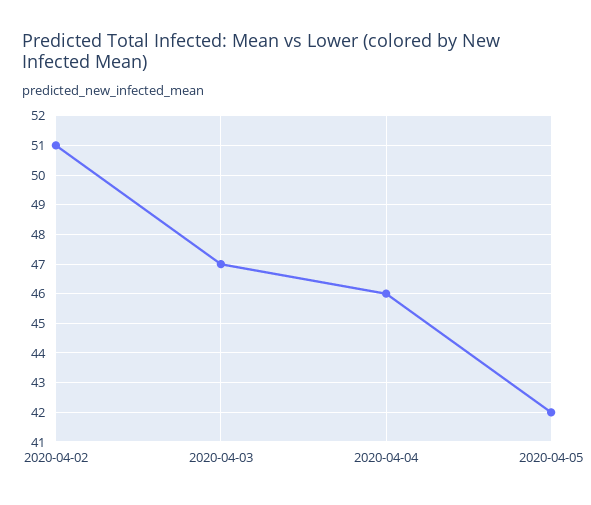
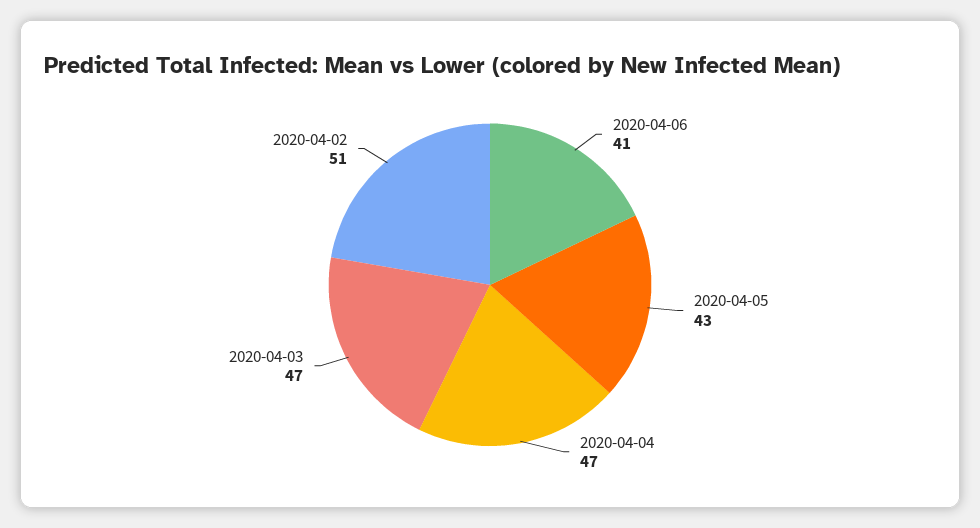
2020-04-04: 46 -> 47
2020-04-05: 42 -> 43
2020-04-06: none -> 41

